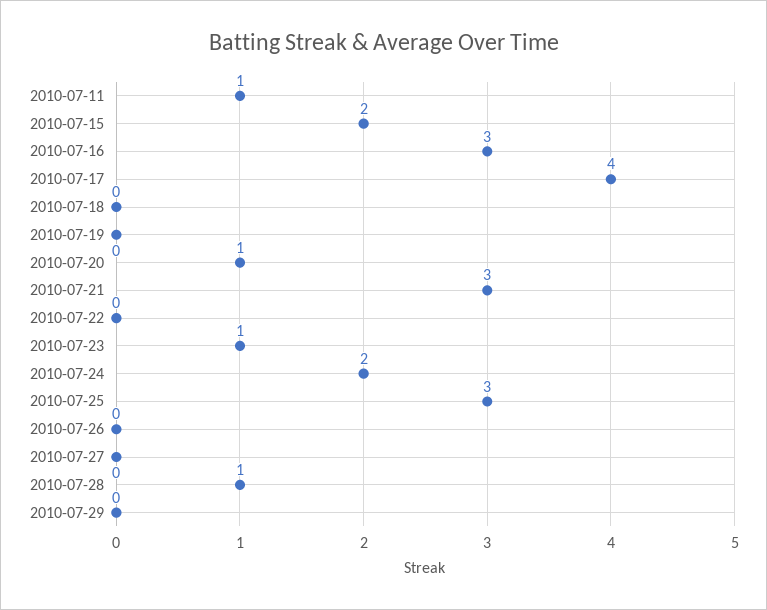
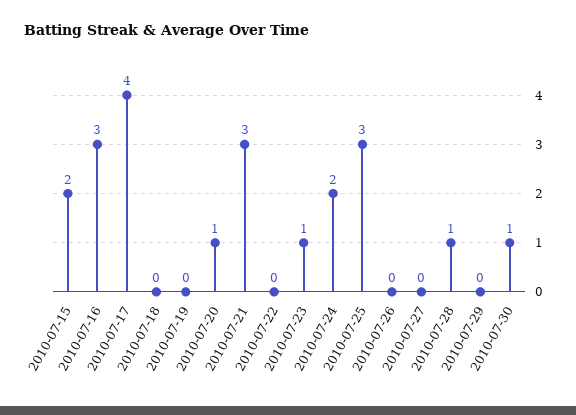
2010-07-11: 1 -> none
2010-07-30: none -> 1

